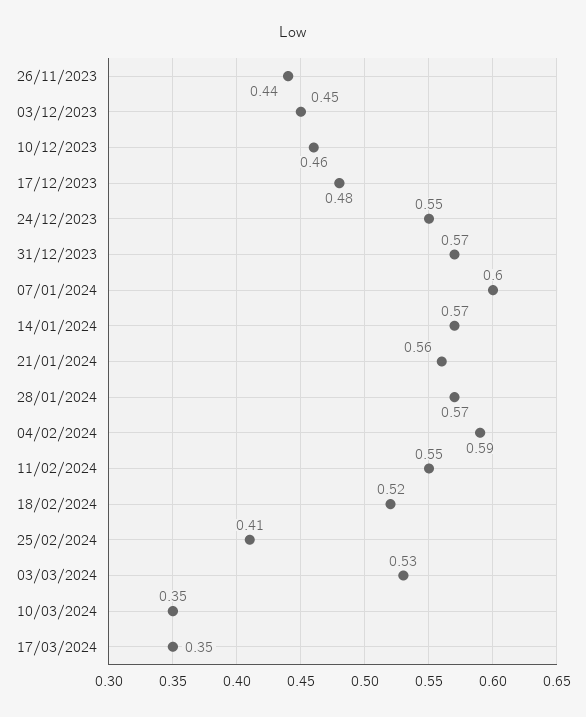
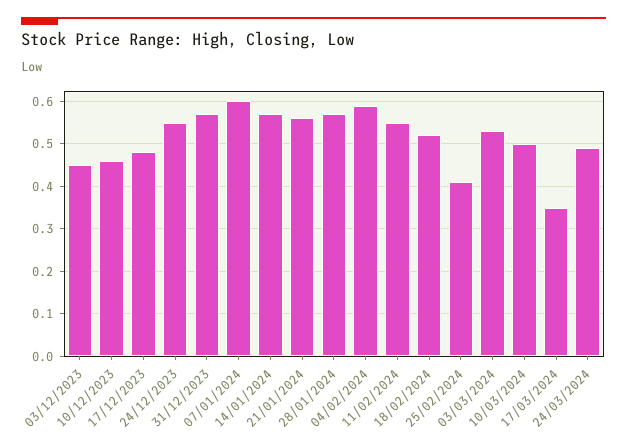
26/11/2023: 0.44 -> none
10/03/2024: 0.35 -> 0.5
24/03/2024: none -> 0.5

